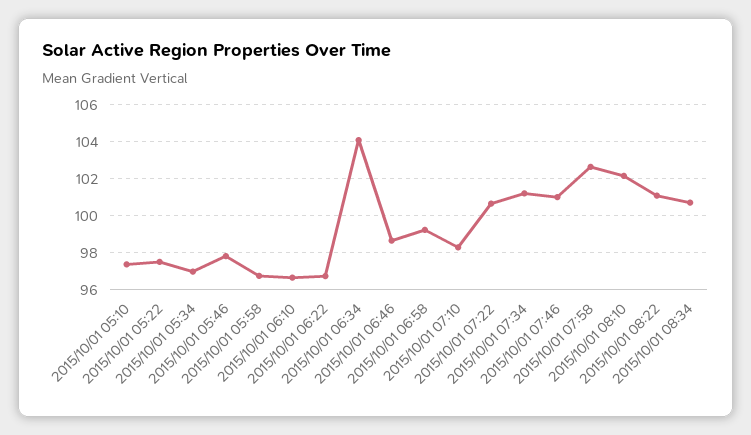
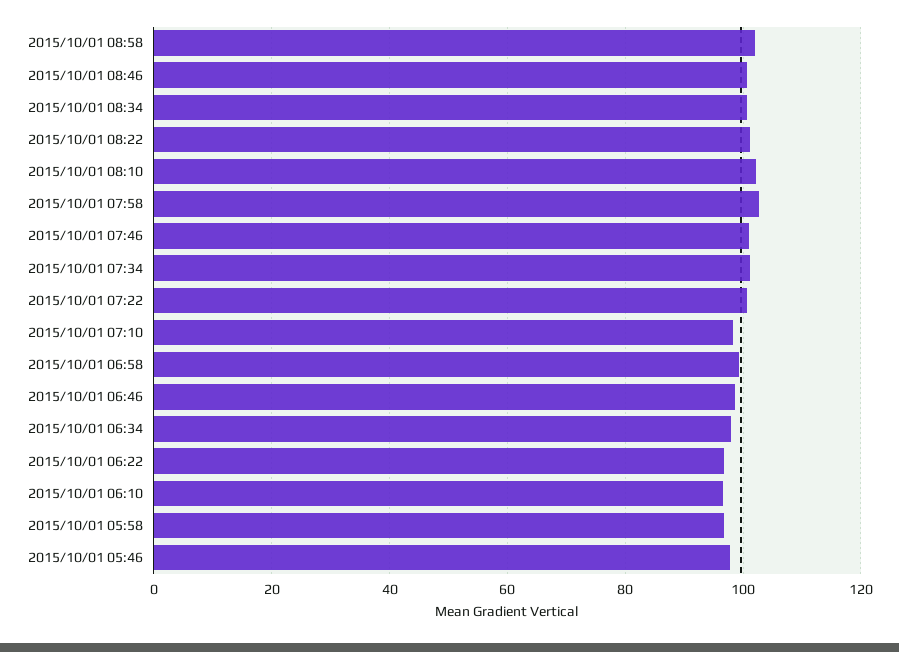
2015/10/01 05:10: 97.5 -> none
2015/10/01 05:22: 97.5 -> none
2015/10/01 05:34: 97 -> none
2015/10/01 06:34: 104 -> 98
2015/10/01 08:58: none -> 102
2015/10/01 08:46: none -> 100

